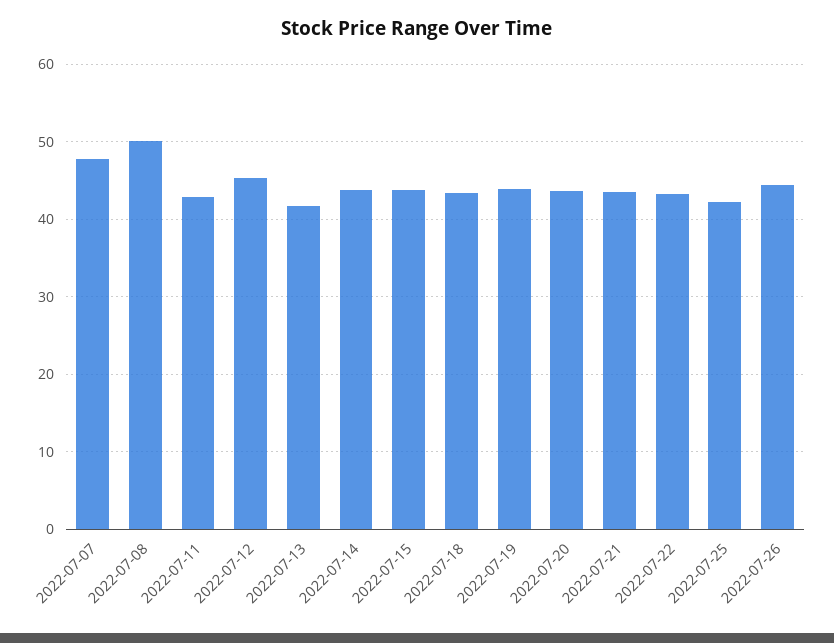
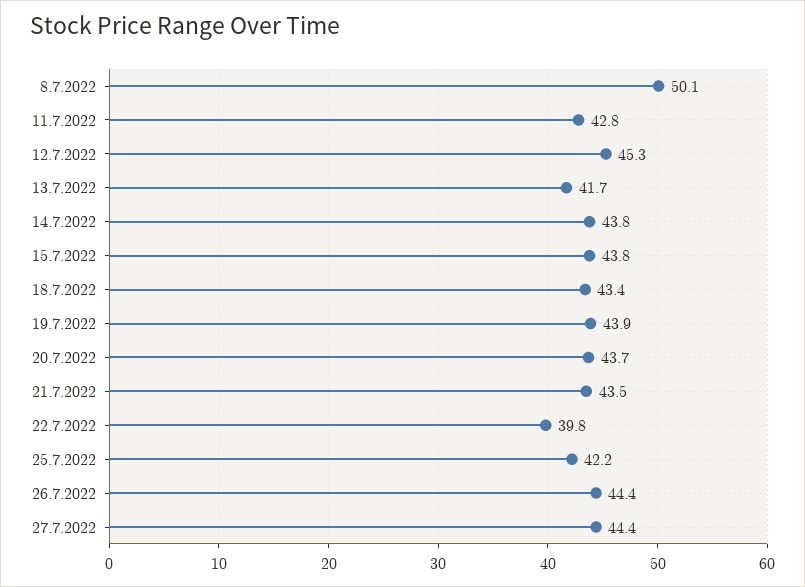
2022-07-07: 48 -> none
2022-07-22: 43 -> 39.8
27.7.2022: none -> 44.4

